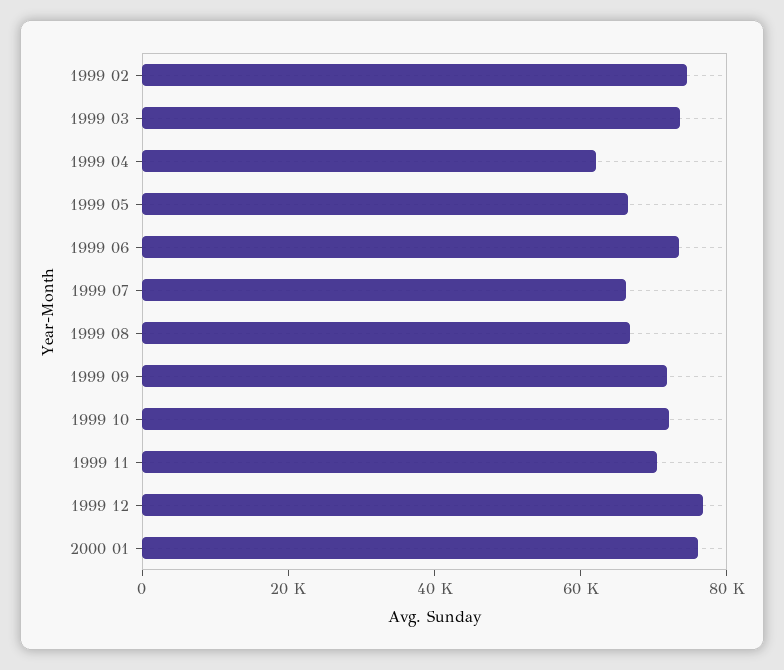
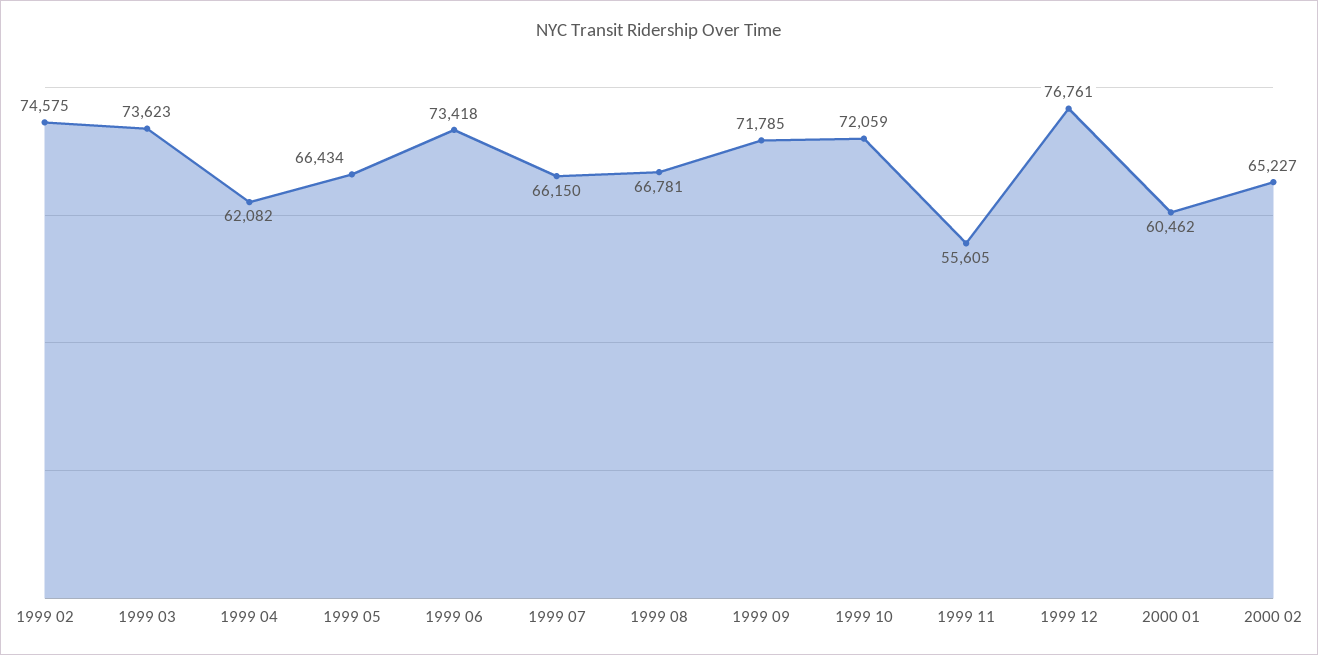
1999 11: 70000 -> 55605
2000 01: 75000 -> 60462
2000 02: none -> 65227

